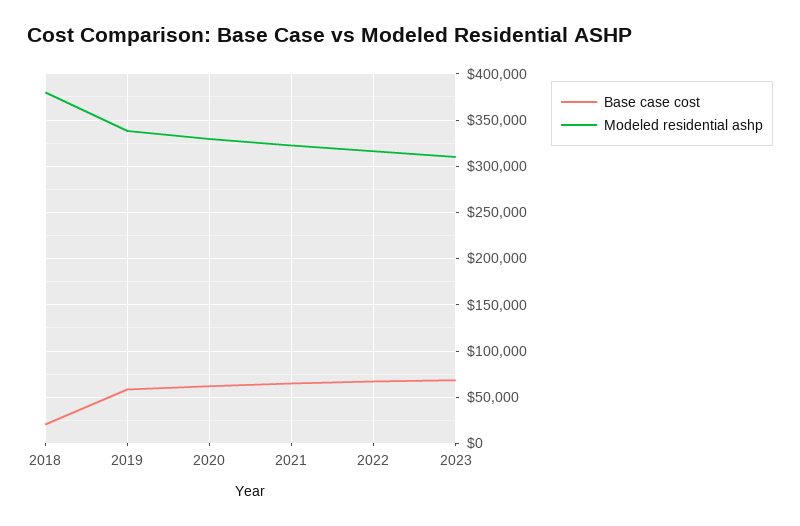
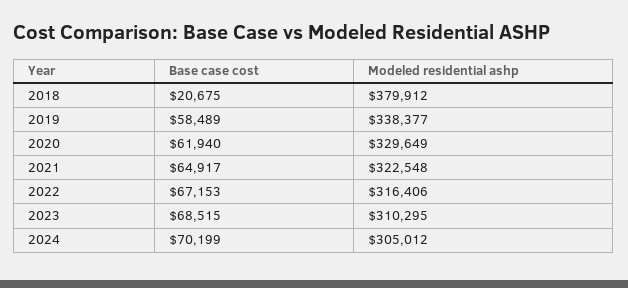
Base case cost, 2024: none -> 70199
Modeled residential ashp, 2024: none -> 305012

